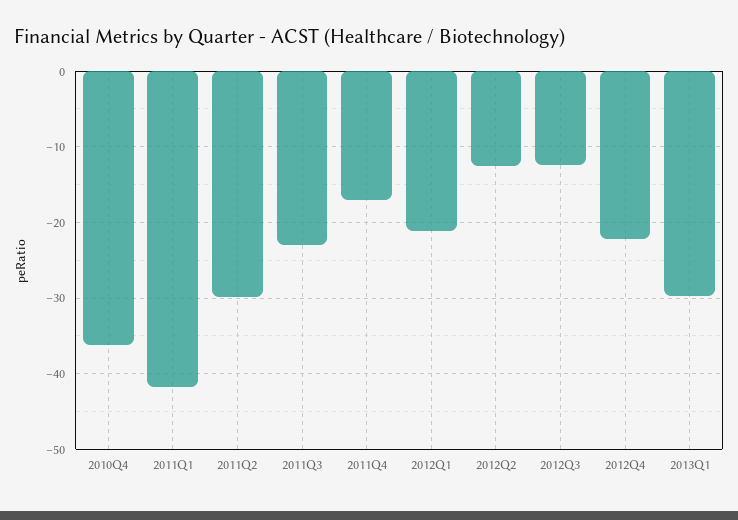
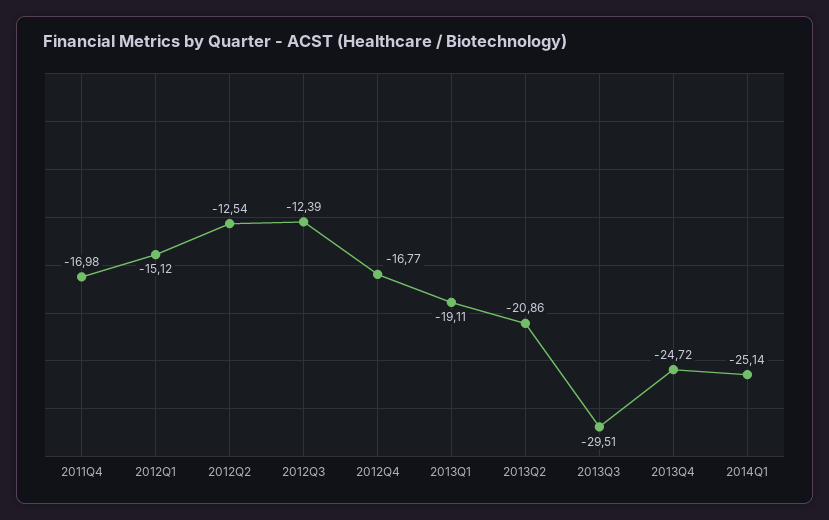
2010Q4: -36 -> none
2011Q1: -42 -> none
2011Q2: -30 -> none
2011Q3: -23 -> none
2012Q1: -21 -> -15.12
2012Q4: -22 -> -16.77
2013Q1: -30 -> -19.11
2013Q2: none -> -20.86
2013Q3: none -> -29.51
2013Q4: none -> -24.72
2014Q1: none -> -25.14

